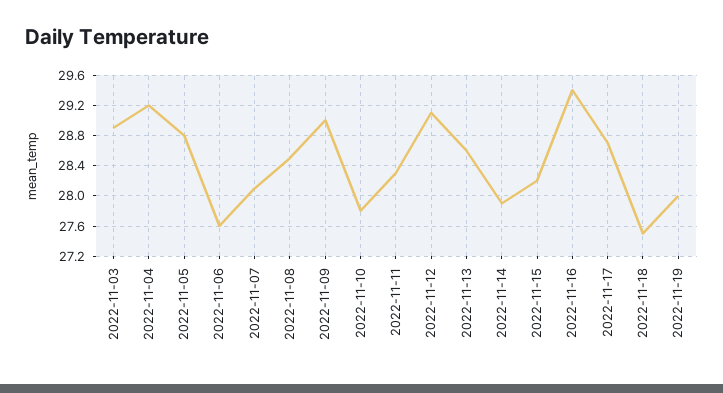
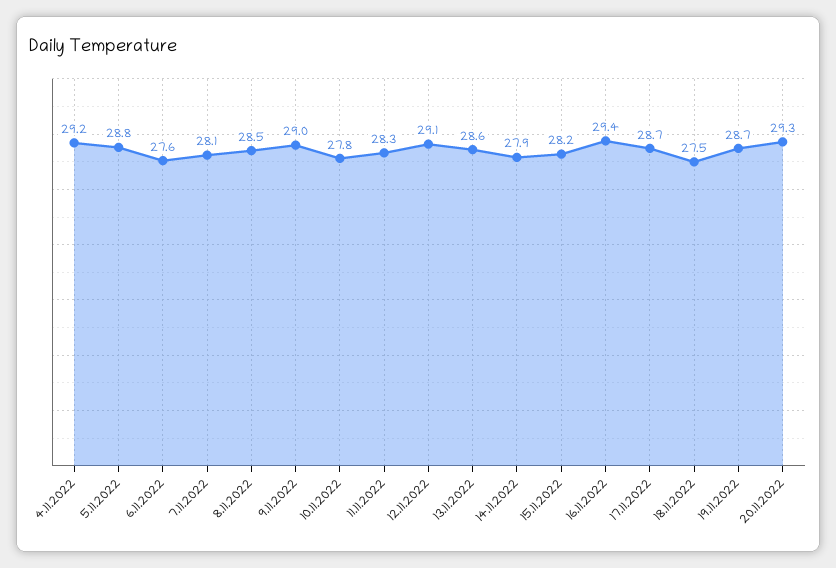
2022-11-03: 28.9 -> none
2022-11-19: 28 -> 28.7
20.11.2022: none -> 29.3

